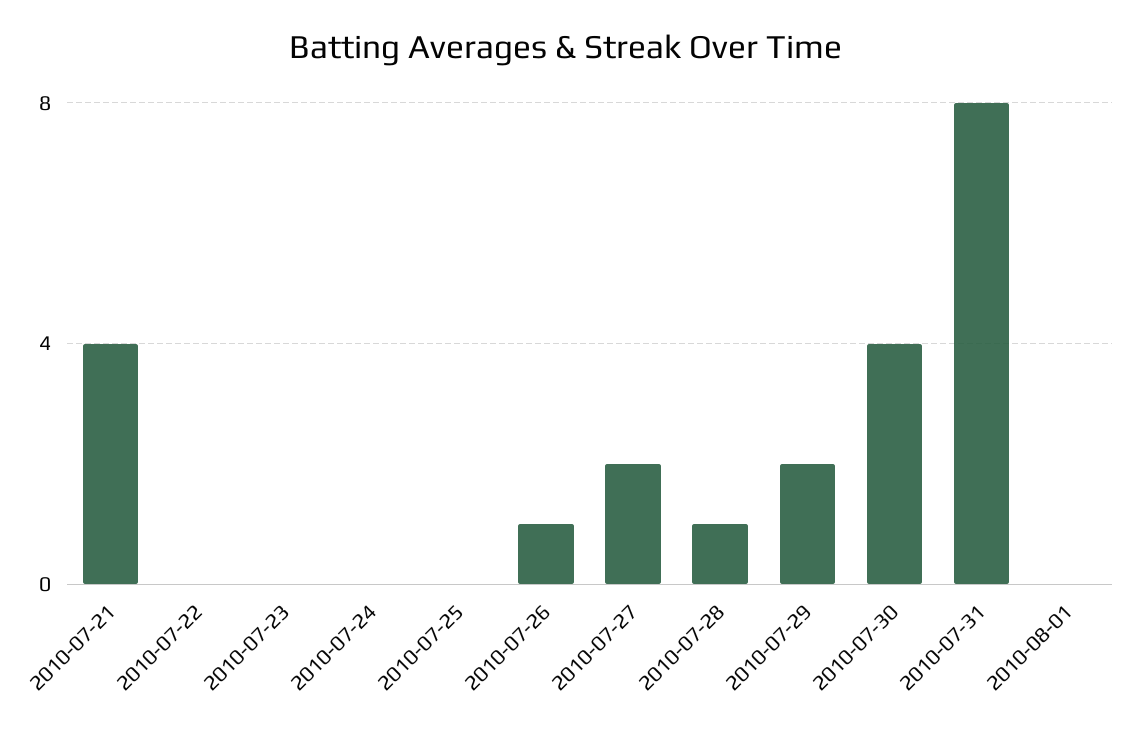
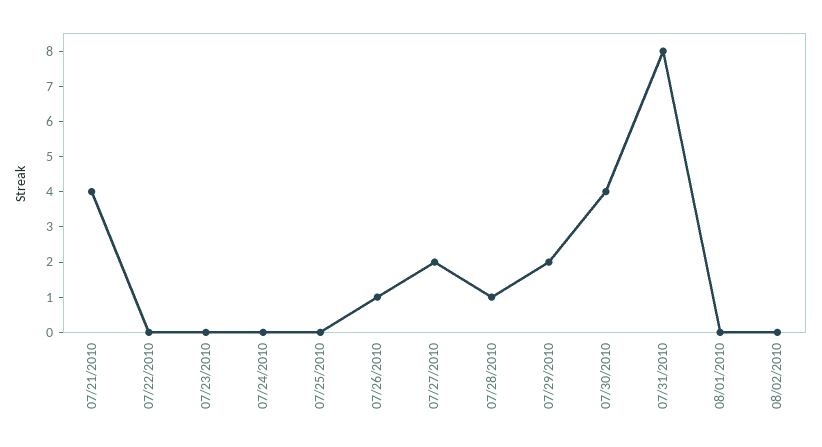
08/02/2010: none -> 0

